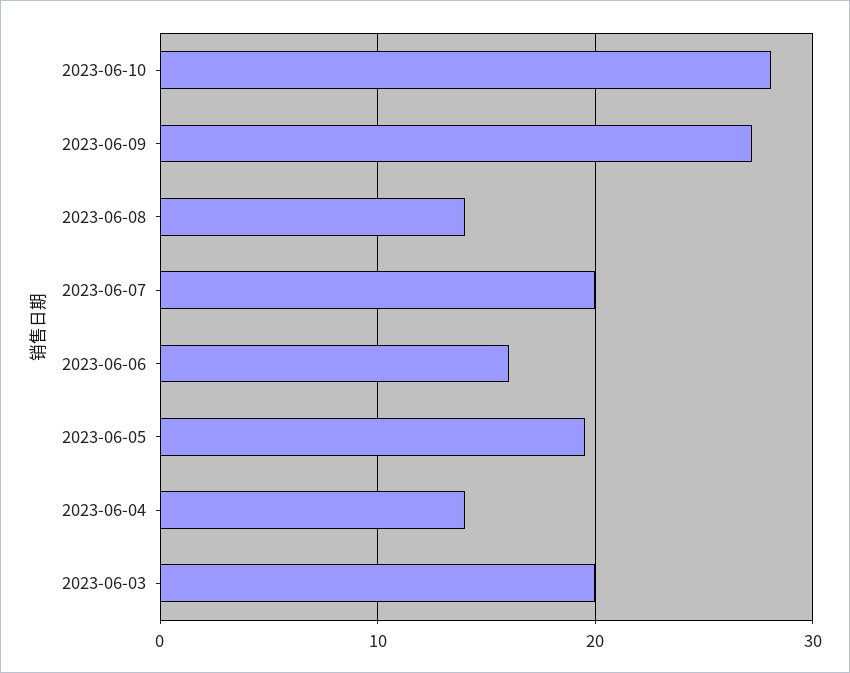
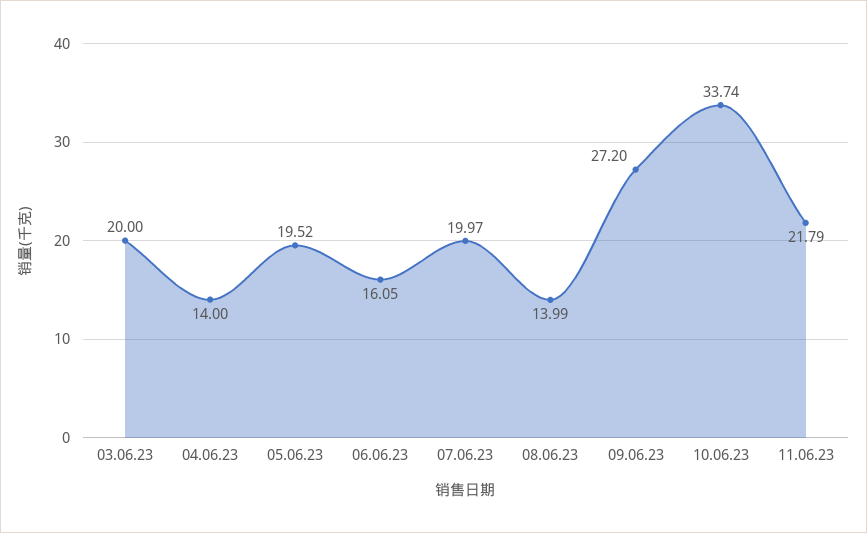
2023-06-10: 28 -> 33.74
11.06.23: none -> 21.79

